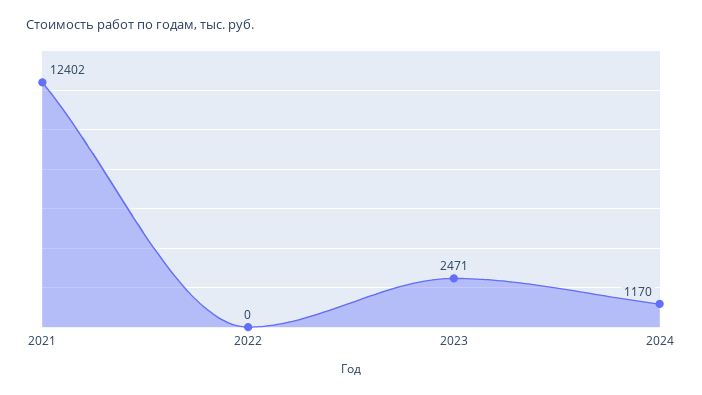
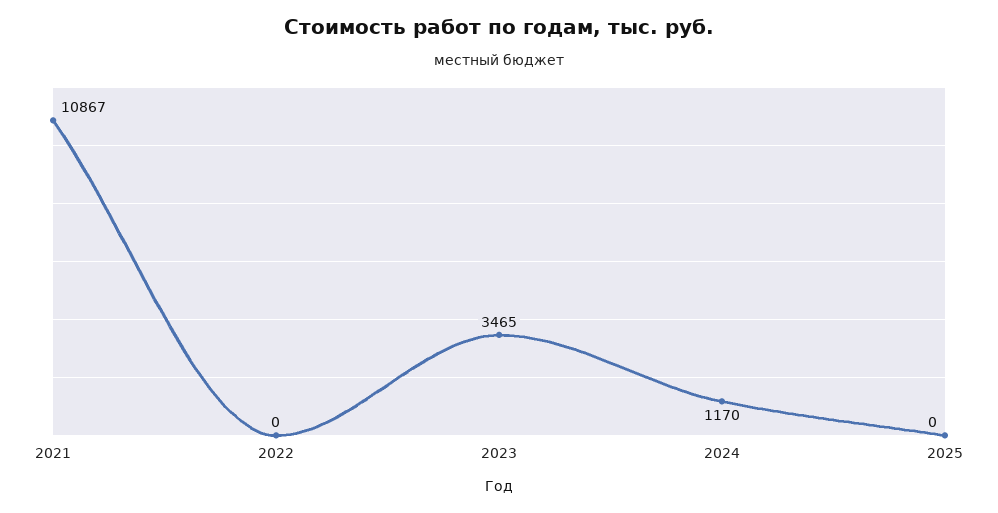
2021: 12402 -> 10867
2023: 2471 -> 3465
2025: none -> 0

